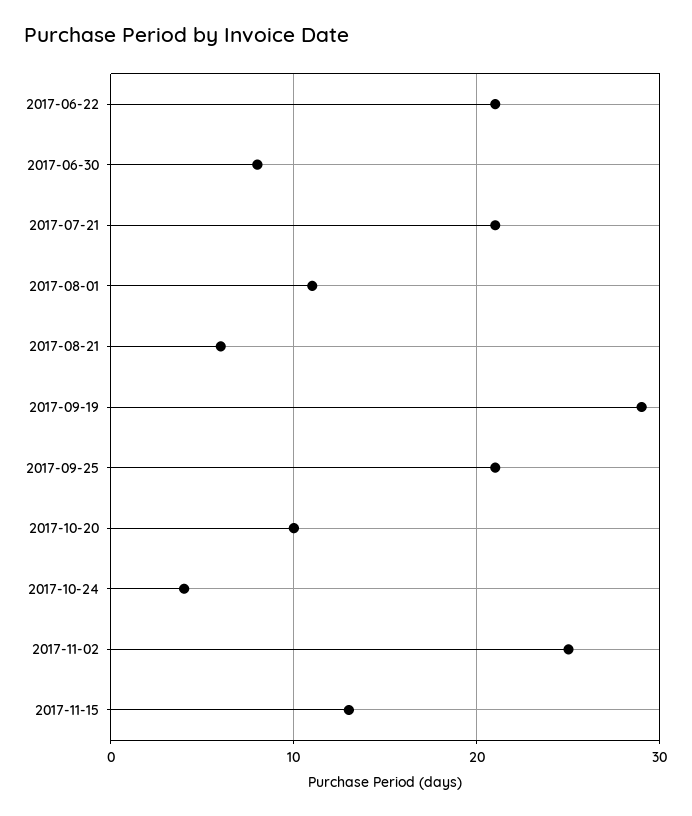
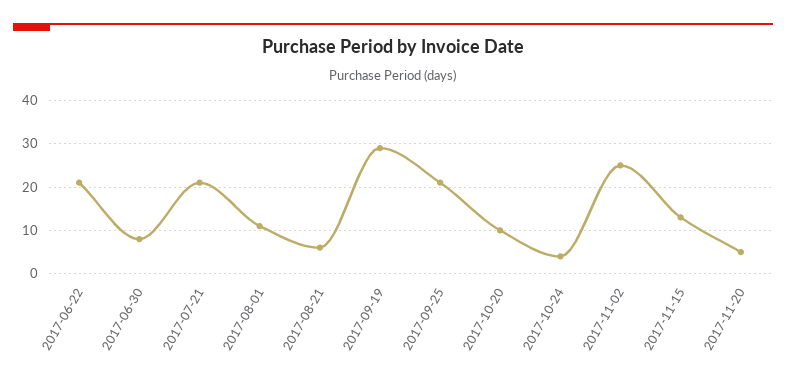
2017-11-20: none -> 5

